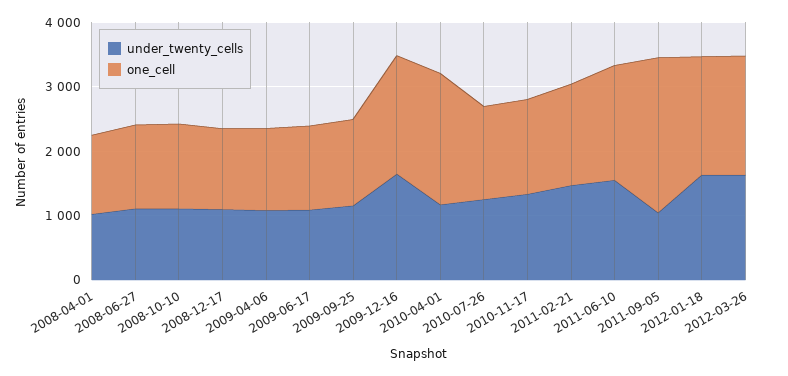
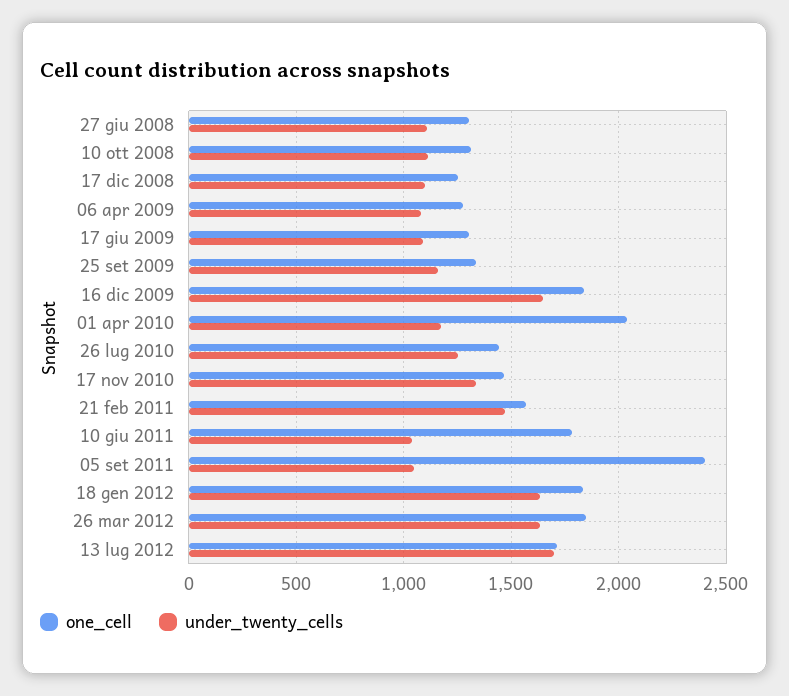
under_twenty_cells, 2008-04-01: 1000 -> none
one_cell, 2008-04-01: 1200 -> none
under_twenty_cells, 2011-06-10: 1600 -> 1050
one_cell, 13 lug 2012: none -> 1700
under_twenty_cells, 13 lug 2012: none -> 1700

